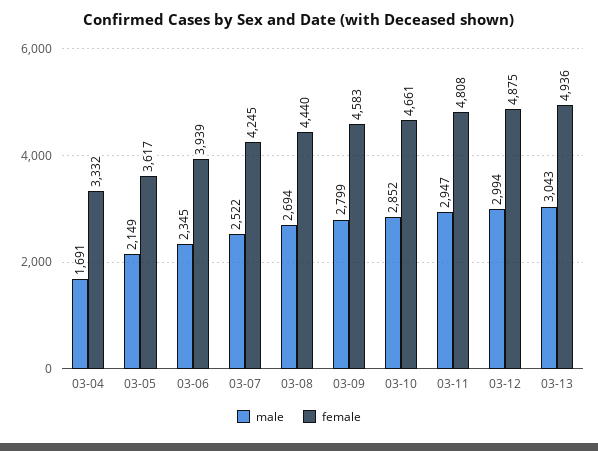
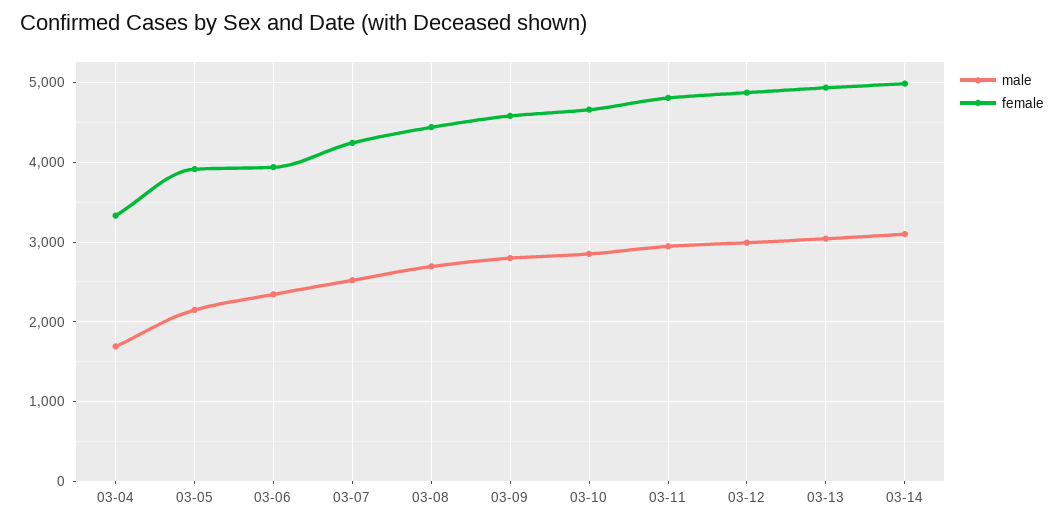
female, 03-05: 3617 -> 3900
male, 03-14: none -> 3100
female, 03-14: none -> 5000

